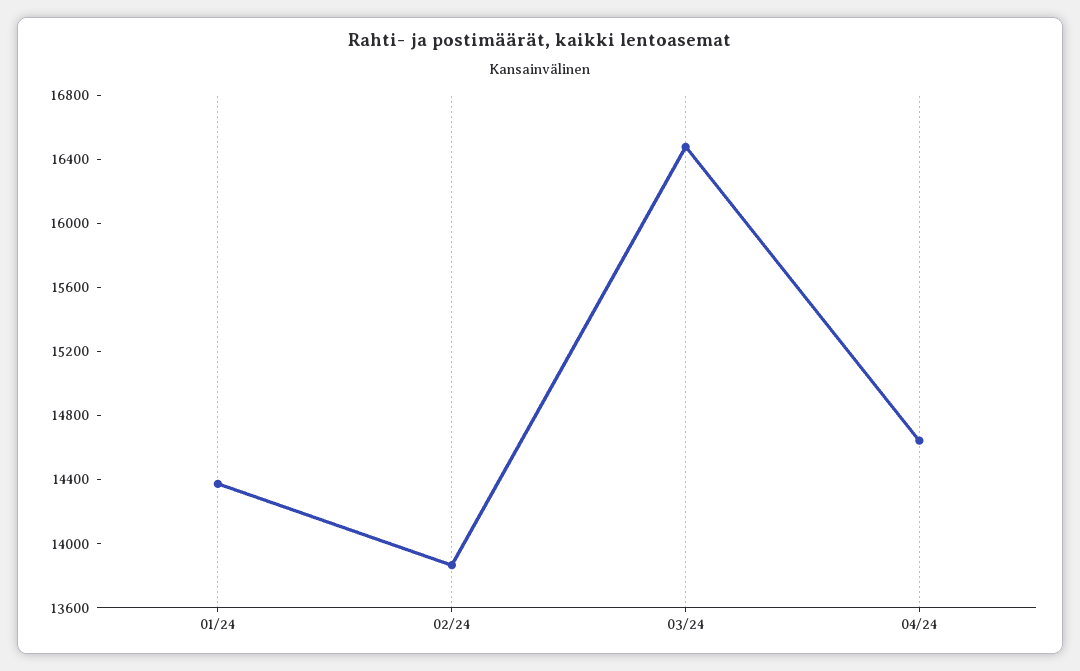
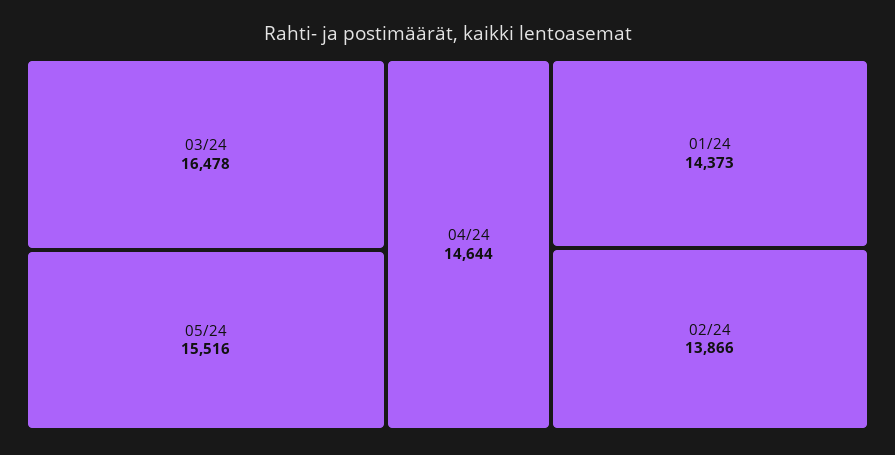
05/24: none -> 15516

